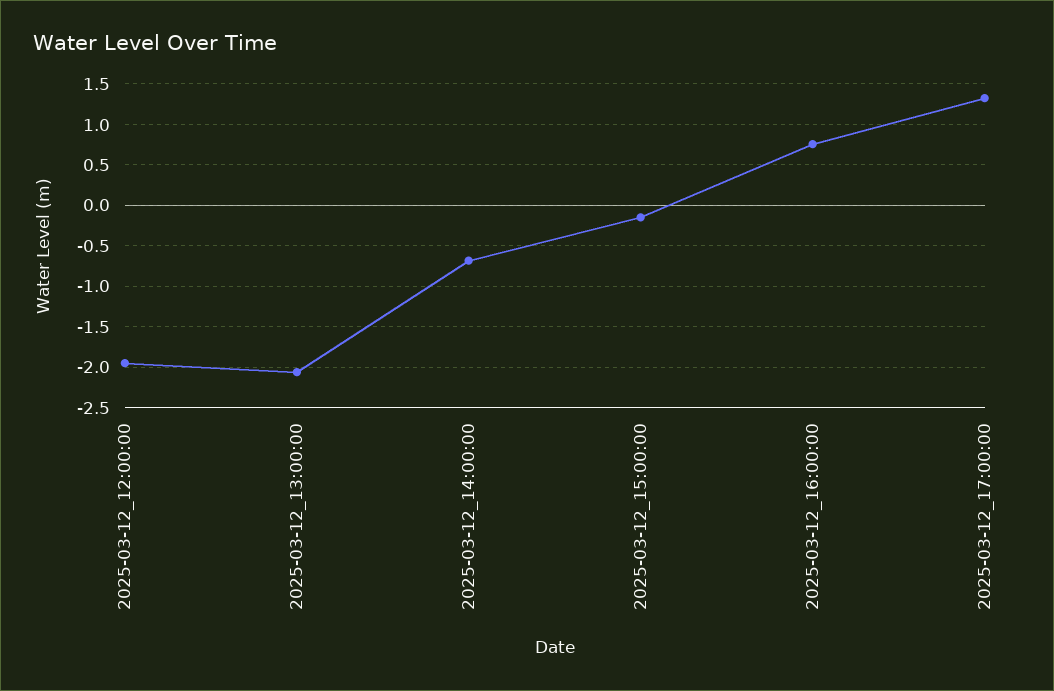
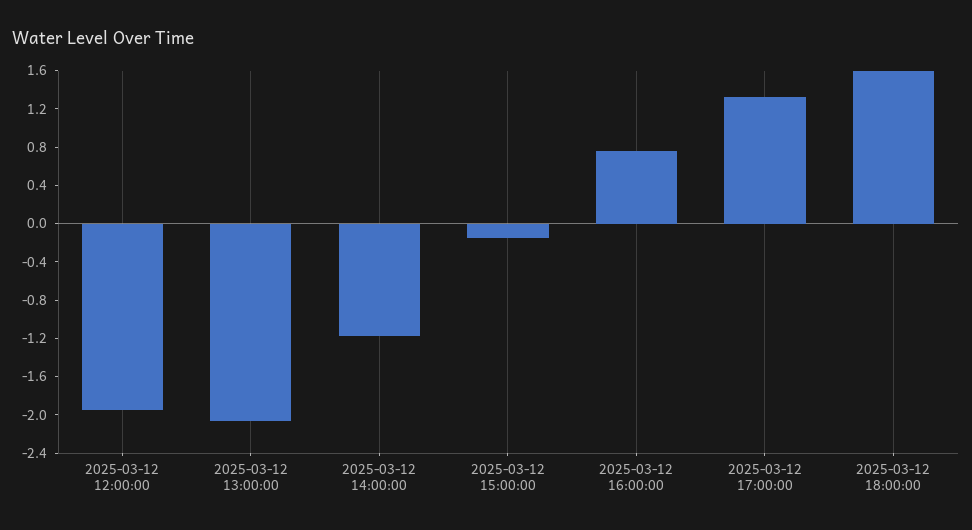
2025-03-12_14:00:00: -0.7 -> -1.2
2025-03-12 18:00:00: none -> 1.6

